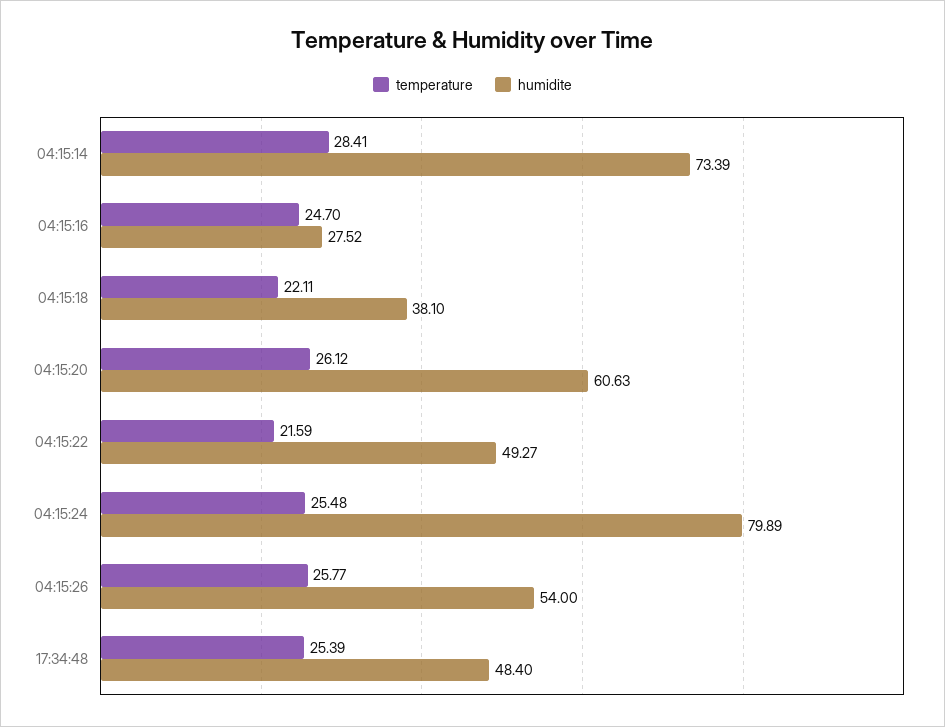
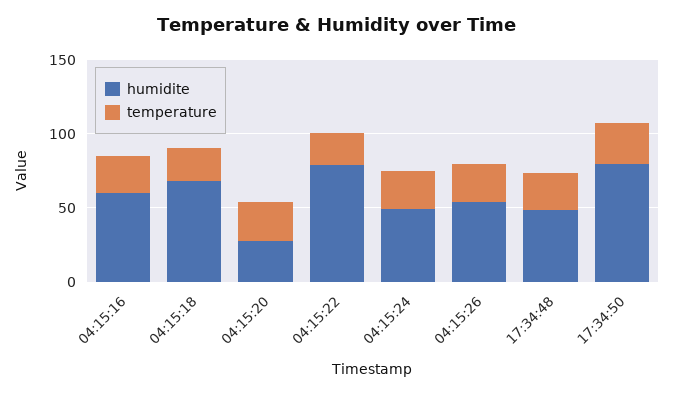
temperature, 04:15:14: 28.41 -> none
humidite, 04:15:14: 73.39 -> none
humidite, 04:15:16: 27.52 -> 60
humidite, 04:15:18: 38.1 -> 70
humidite, 04:15:20: 60.63 -> 30
humidite, 04:15:22: 49.27 -> 80
humidite, 04:15:24: 79.89 -> 50
humidite, 17:34:50: none -> 80
temperature, 17:34:50: none -> 30

